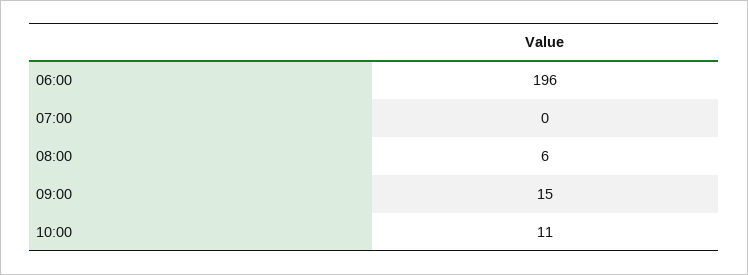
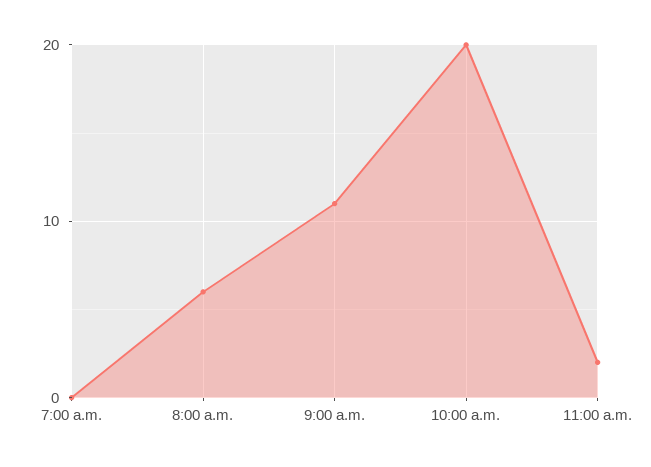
06:00: 196 -> none
09:00: 15 -> 11
10:00: 11 -> 20
11:00 a.m.: none -> 2

